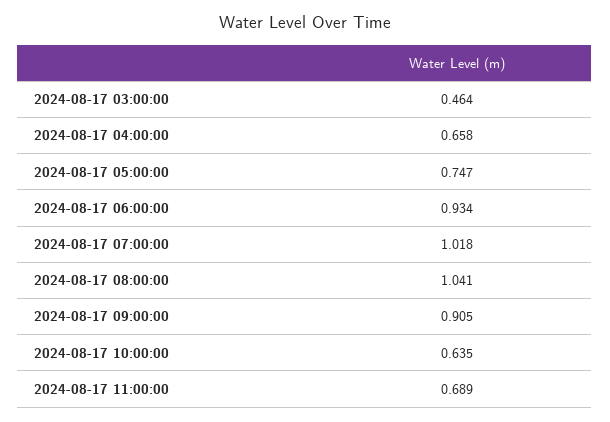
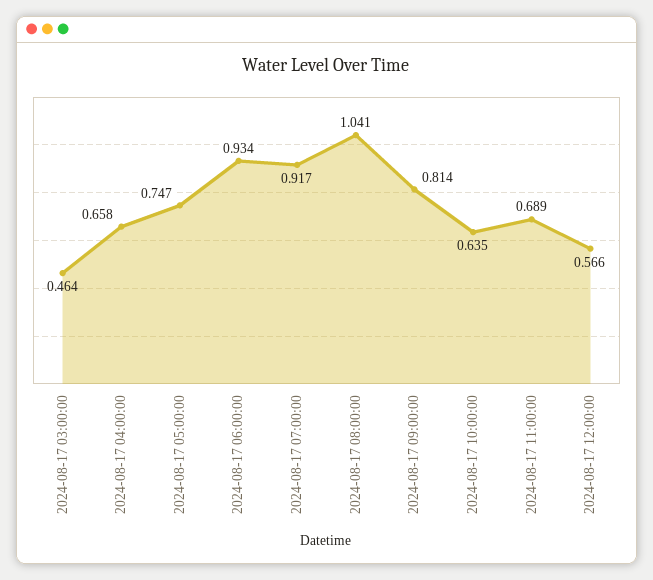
2024-08-17 07:00:00: 1.018 -> 0.917
2024-08-17 09:00:00: 0.905 -> 0.814
2024-08-17 12:00:00: none -> 0.566

